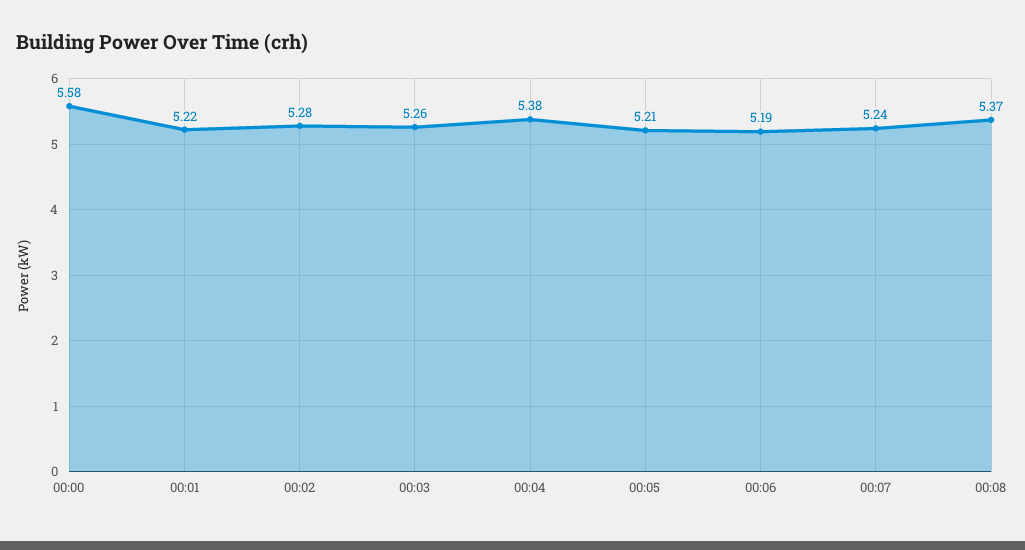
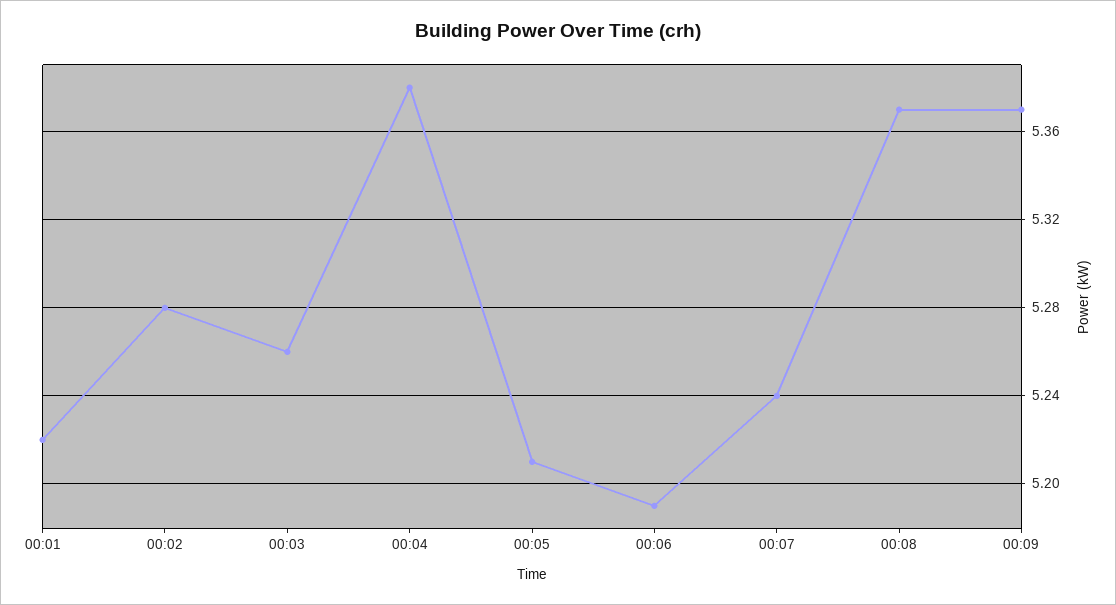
00:00: 5.58 -> none
00:09: none -> 5.37

